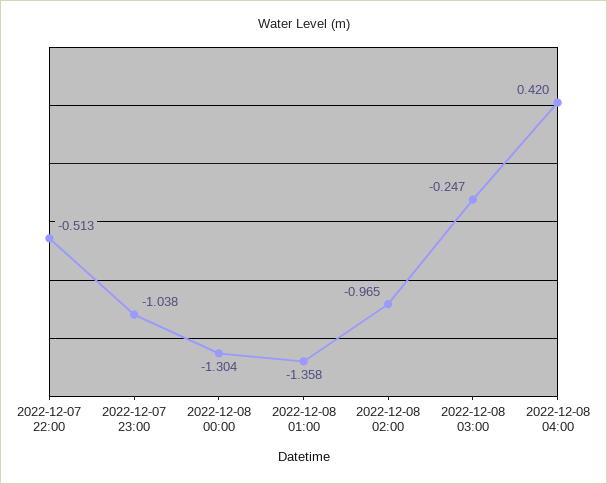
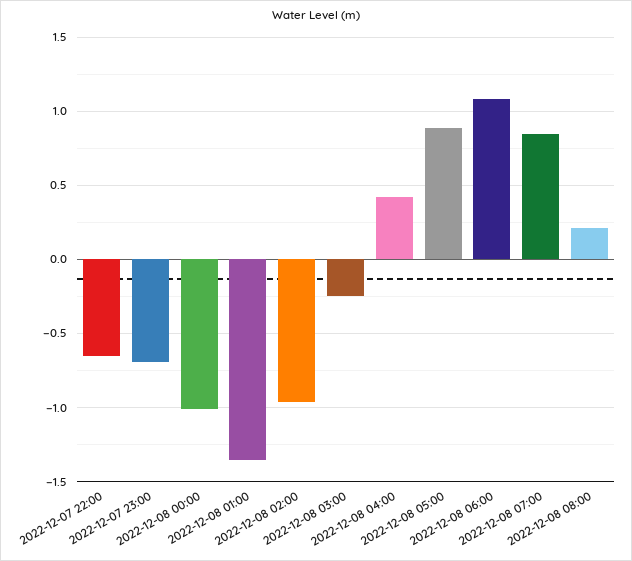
2022-12-07 22:00: -0.513 -> -0.65
2022-12-07 23:00: -1.038 -> -0.7
2022-12-08 00:00: -1.304 -> -1
2022-12-08 05:00: none -> 0.9
2022-12-08 06:00: none -> 1.1
2022-12-08 07:00: none -> 0.85
2022-12-08 08:00: none -> 0.2

